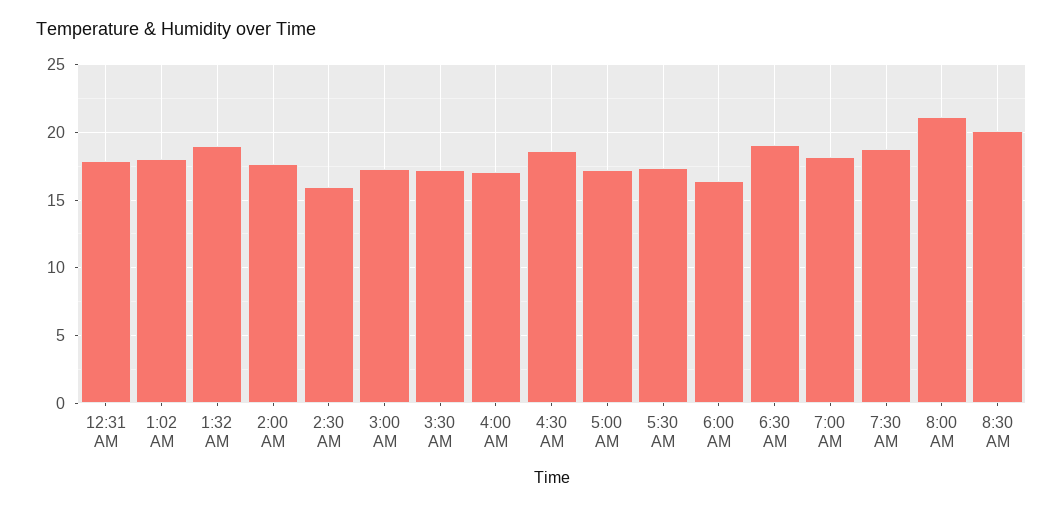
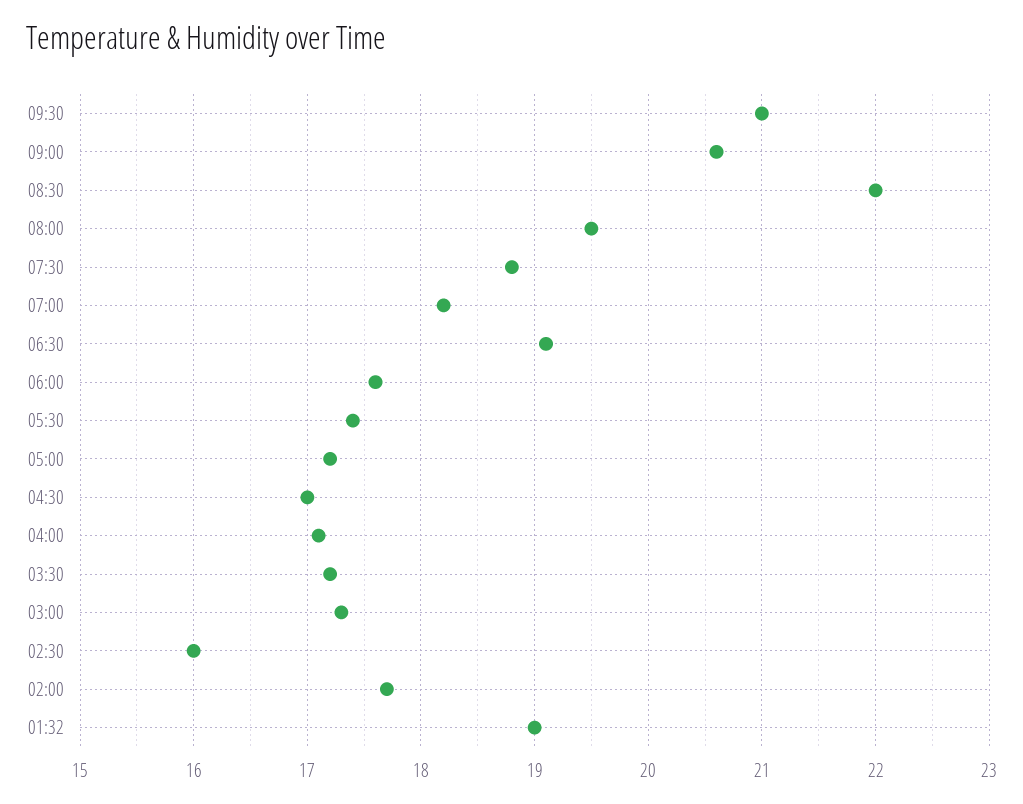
12:31 AM: 18 -> none
1:02 AM: 18 -> none
4:30 AM: 18.5 -> 17
6:00 AM: 16.5 -> 17.6
8:00 AM: 21 -> 19.5
8:30 AM: 20 -> 22
09:30: none -> 21
09:00: none -> 20.6

